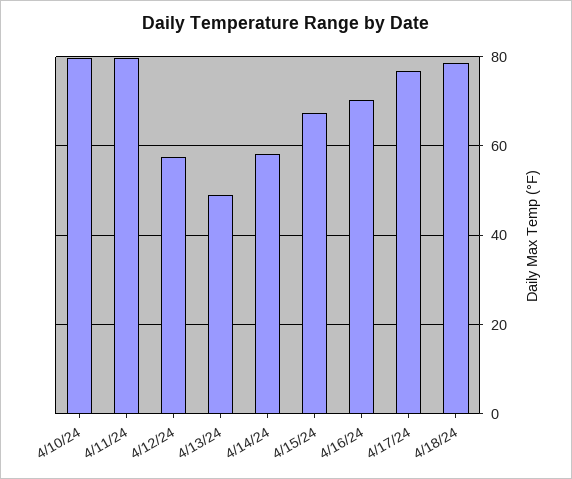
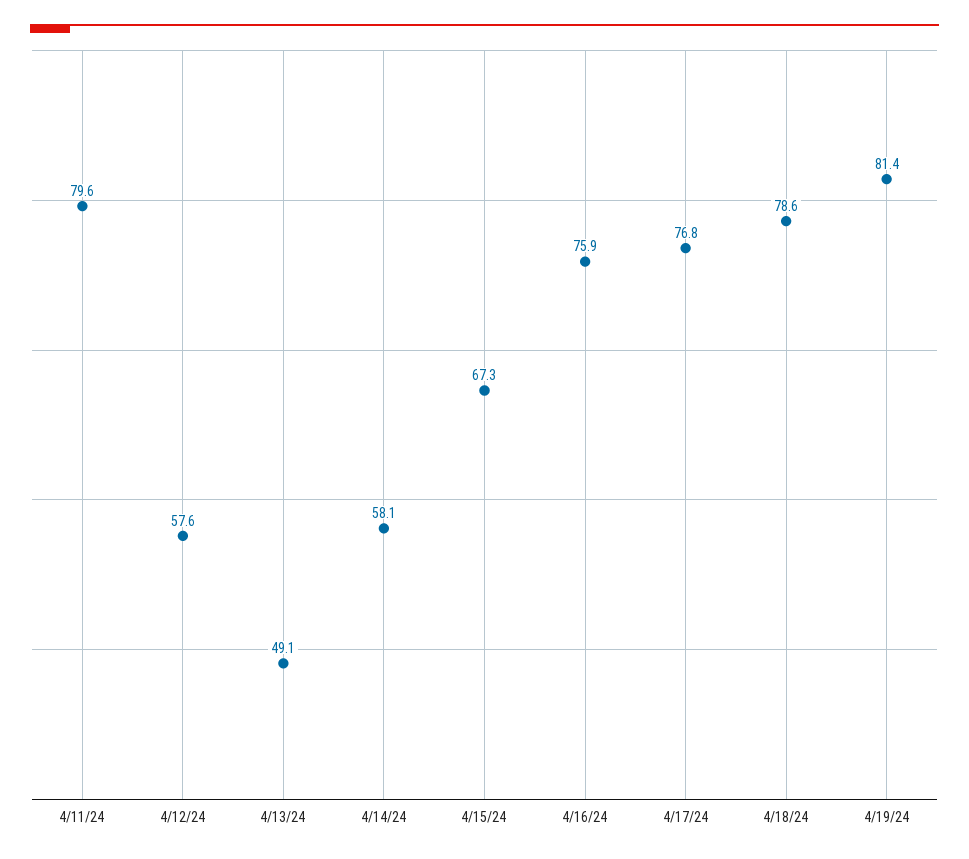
4/10/24: 80 -> none
4/16/24: 70 -> 75.9
4/19/24: none -> 81.4

